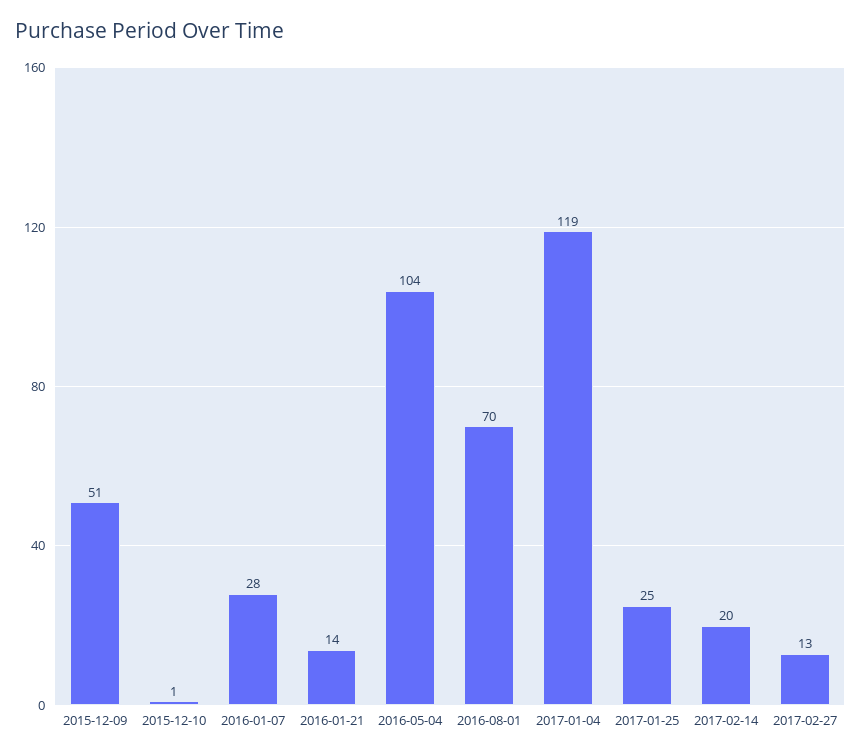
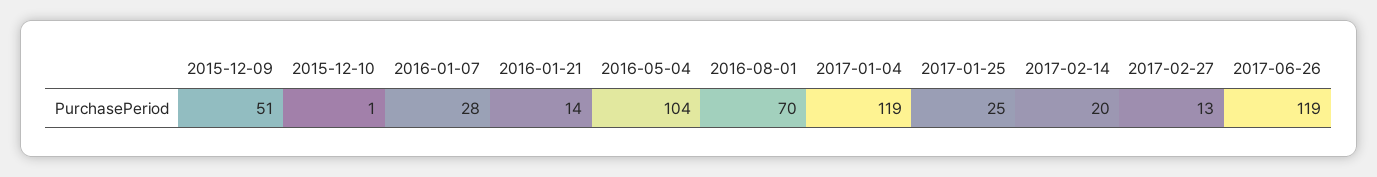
2017-06-26: none -> 119

